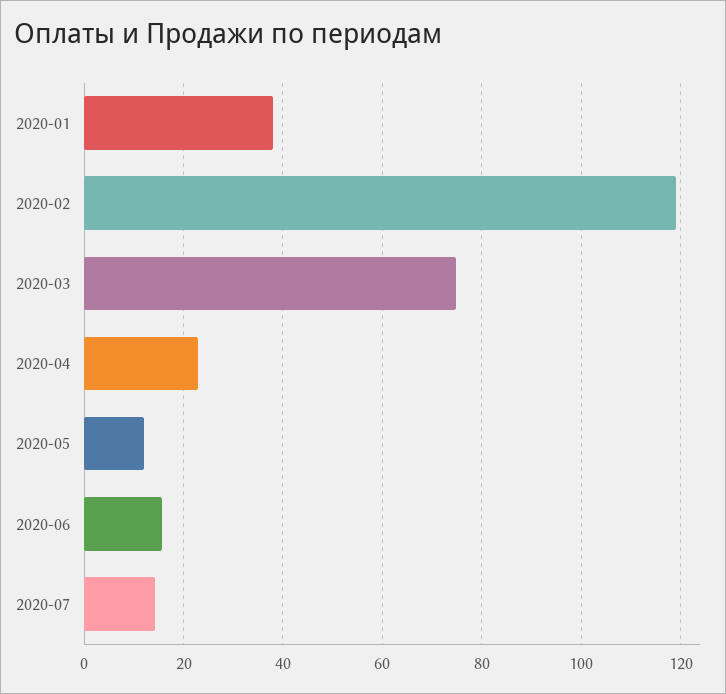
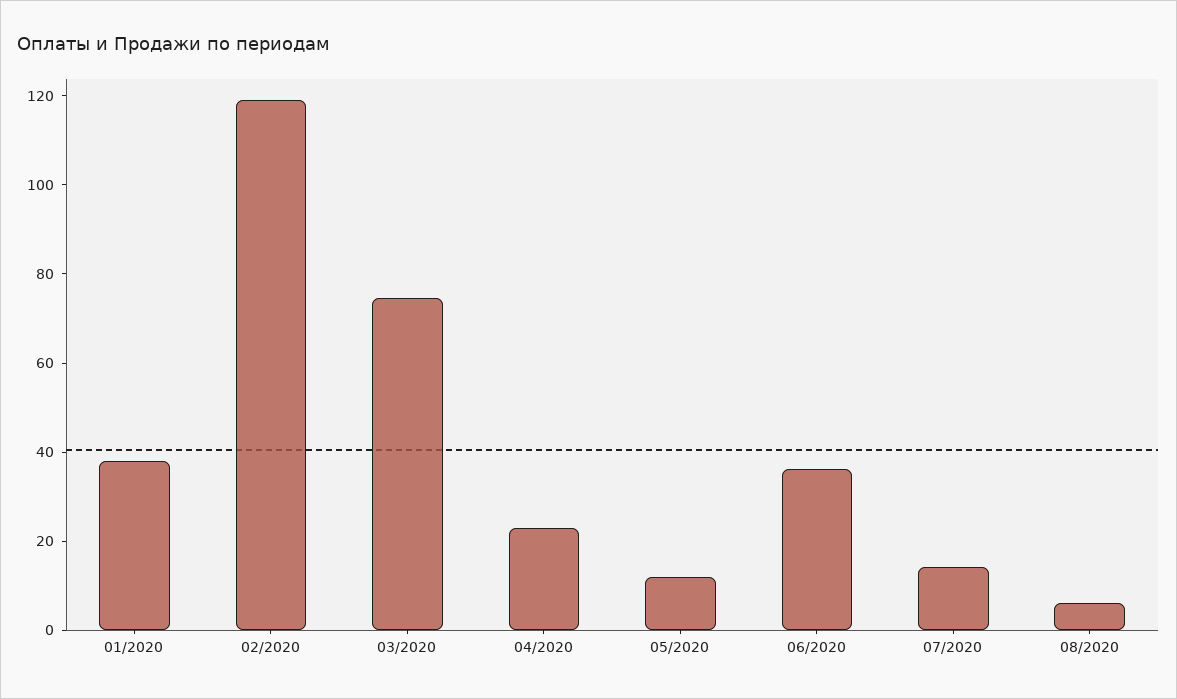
2020-06: 16 -> 35
08/2020: none -> 5

